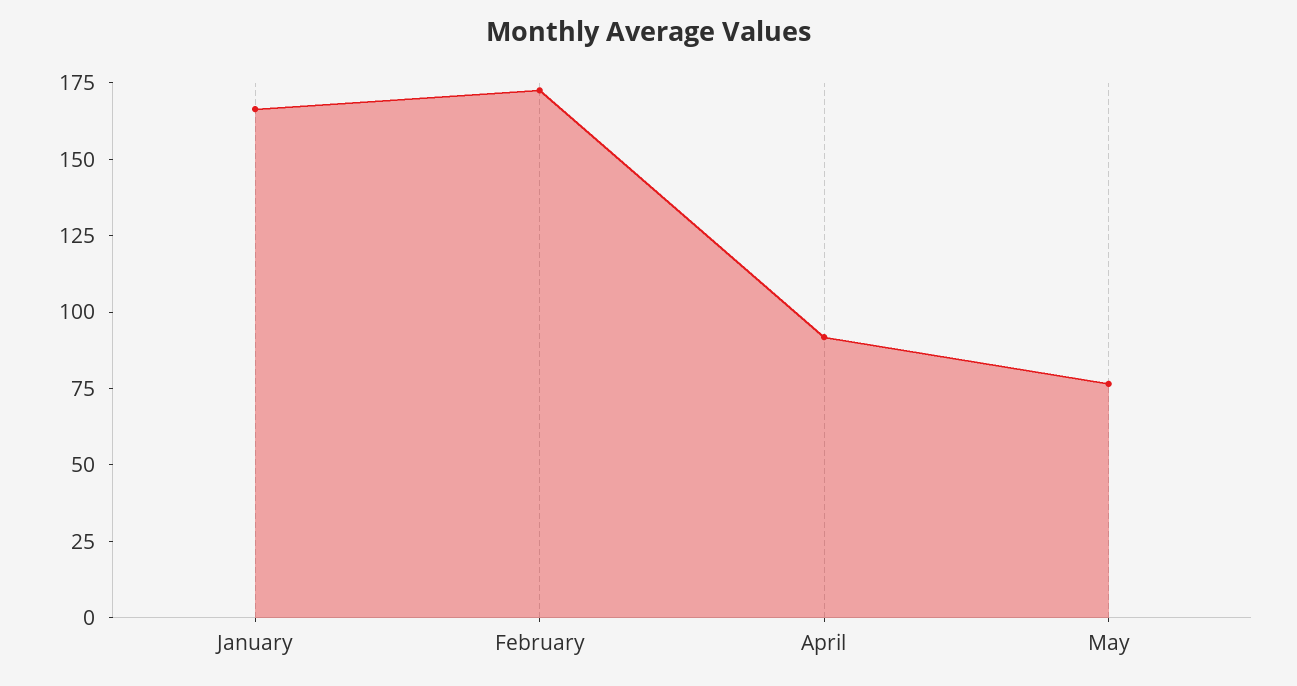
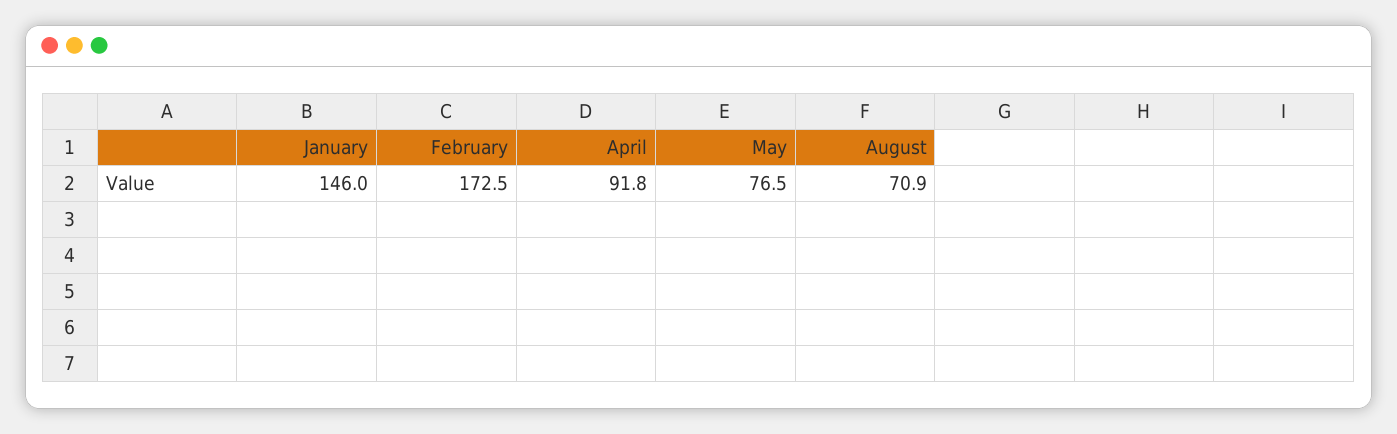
January: 165 -> 146
August: none -> 70.9

